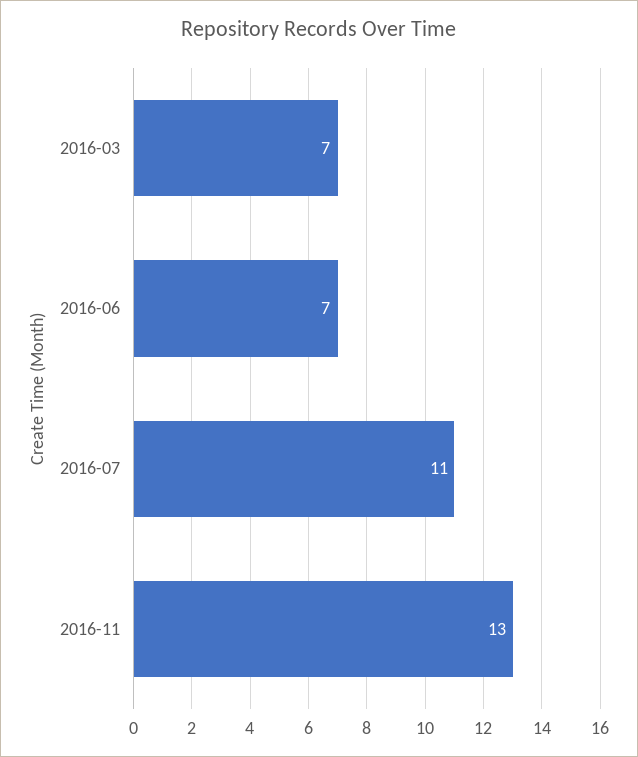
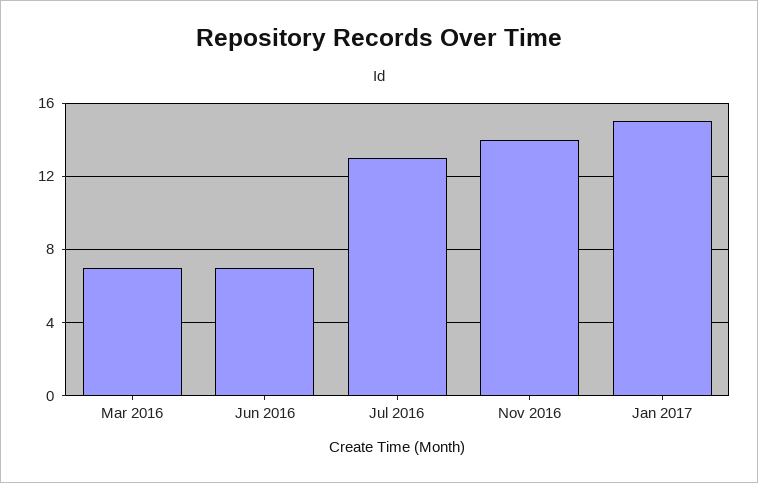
2016-07: 11 -> 13
2016-11: 13 -> 14
Jan 2017: none -> 15

